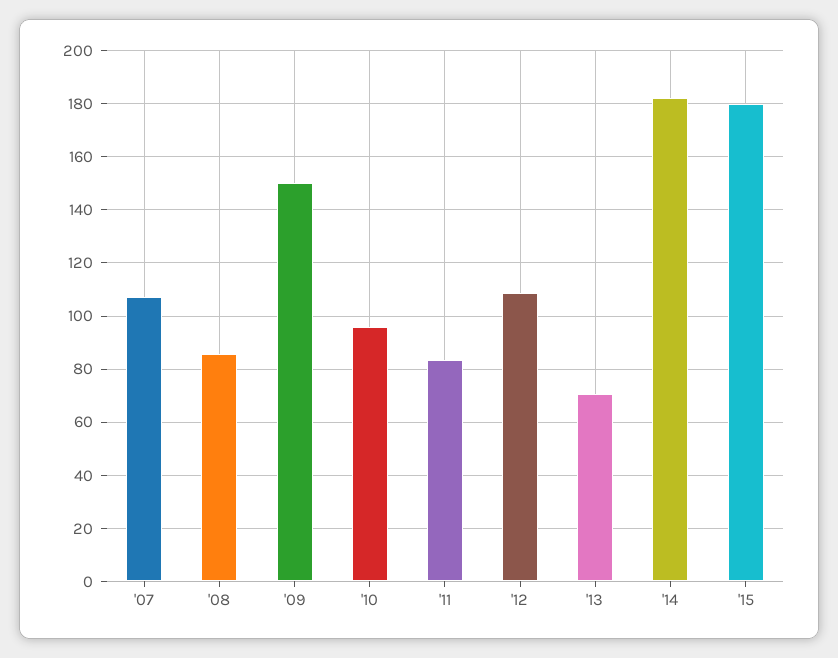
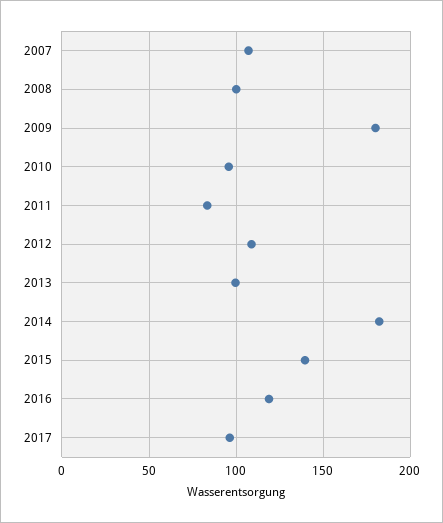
'08: 85 -> 100
'09: 150 -> 180
'13: 70 -> 100
'15: 180 -> 140
2016: none -> 120
2017: none -> 95

